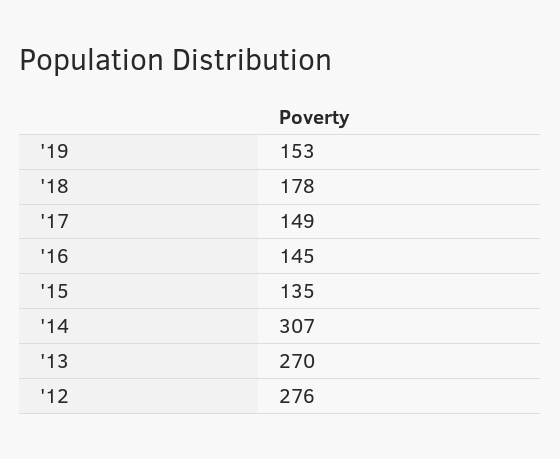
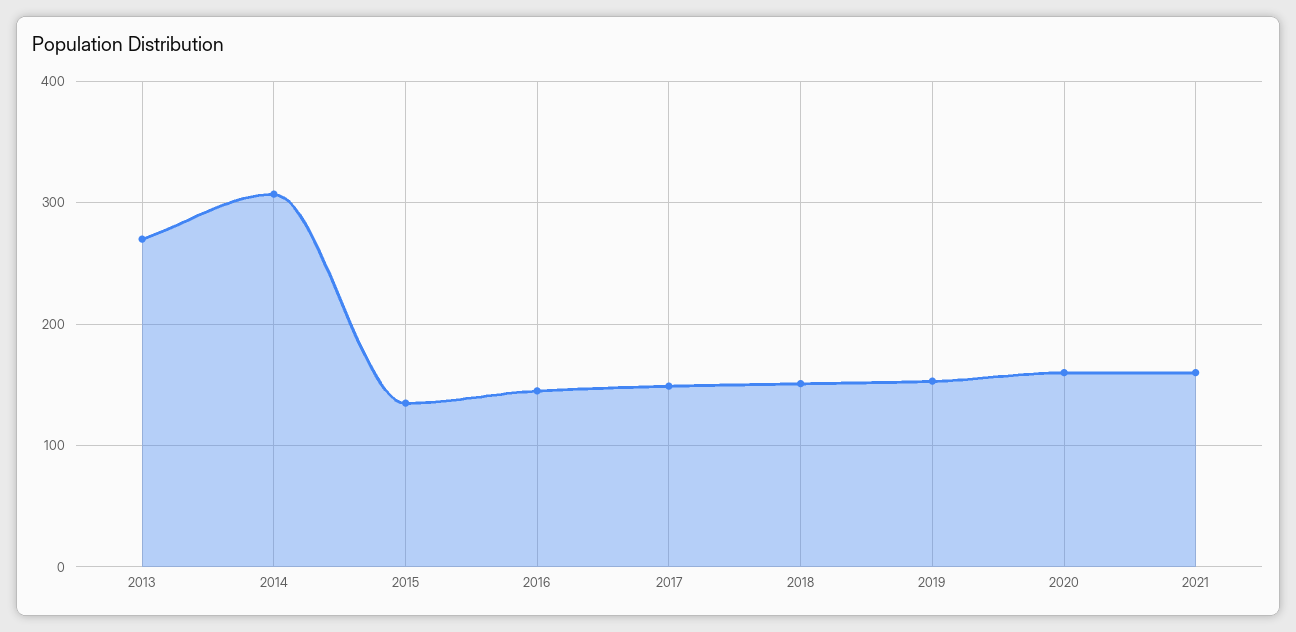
'18: 178 -> 150
'12: 276 -> none
2020: none -> 160
2021: none -> 160

